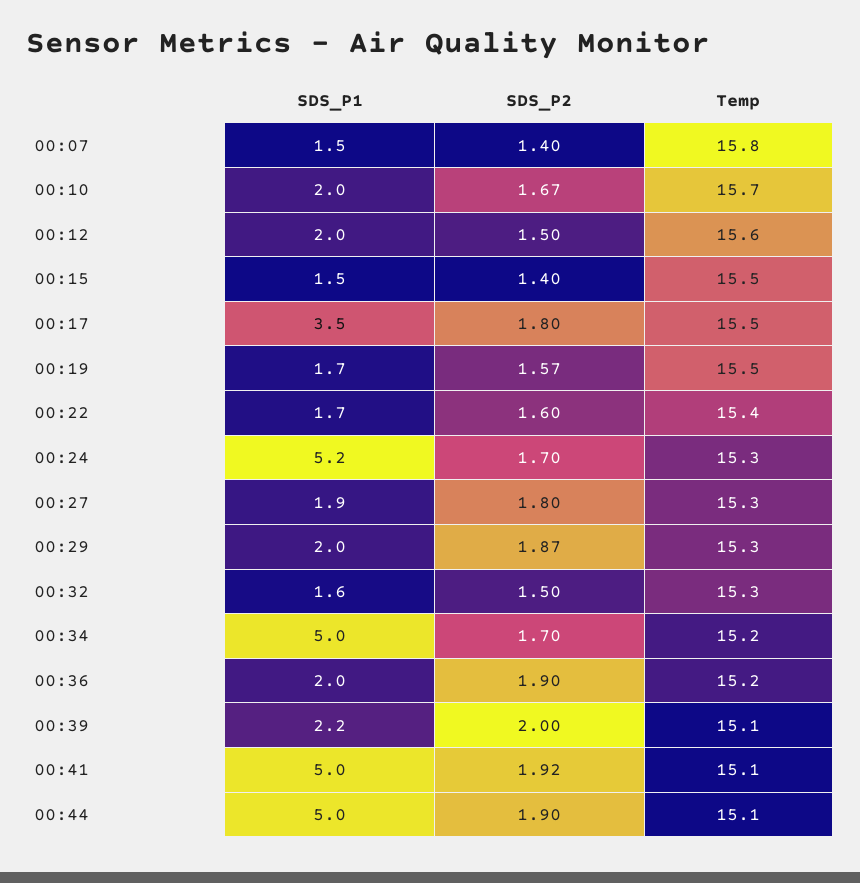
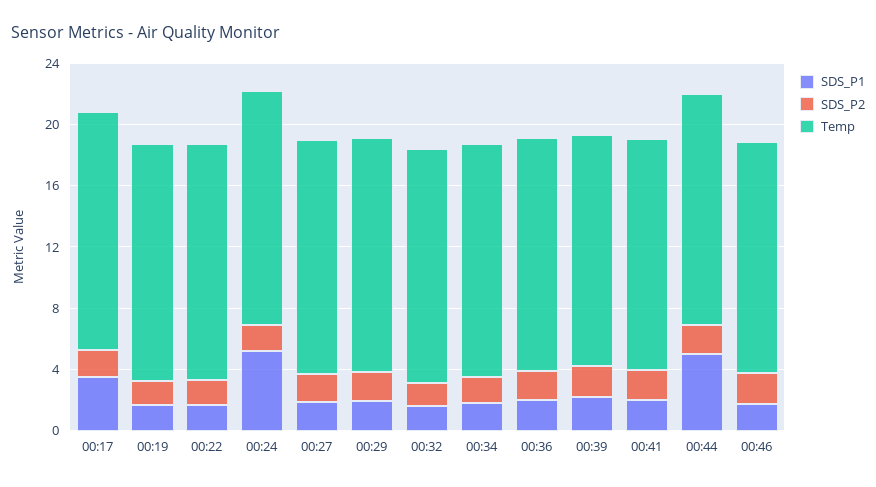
SDS_P1, 00:07: 1.5 -> none
SDS_P2, 00:07: 1.4 -> none
Temp, 00:07: 15.8 -> none
SDS_P1, 00:10: 2 -> none
SDS_P2, 00:10: 1.67 -> none
Temp, 00:10: 15.7 -> none
SDS_P1, 00:12: 2 -> none
SDS_P2, 00:12: 1.5 -> none
Temp, 00:12: 15.6 -> none
SDS_P1, 00:15: 1.5 -> none
SDS_P2, 00:15: 1.4 -> none
Temp, 00:15: 15.5 -> none
SDS_P1, 00:34: 5 -> 2
SDS_P1, 00:41: 5 -> 2
SDS_P1, 00:46: none -> 2
SDS_P2, 00:46: none -> 2
Temp, 00:46: none -> 15

